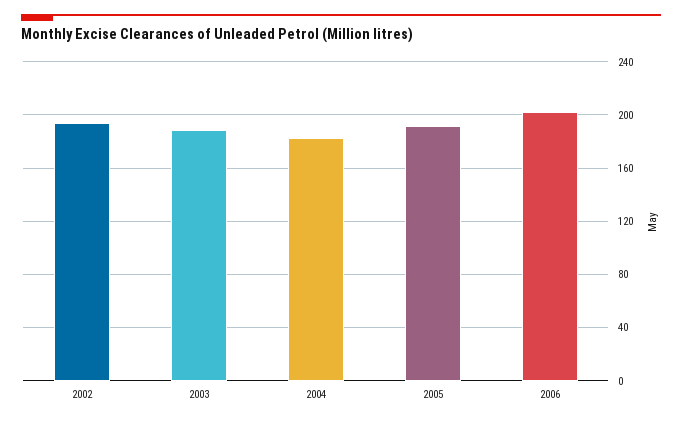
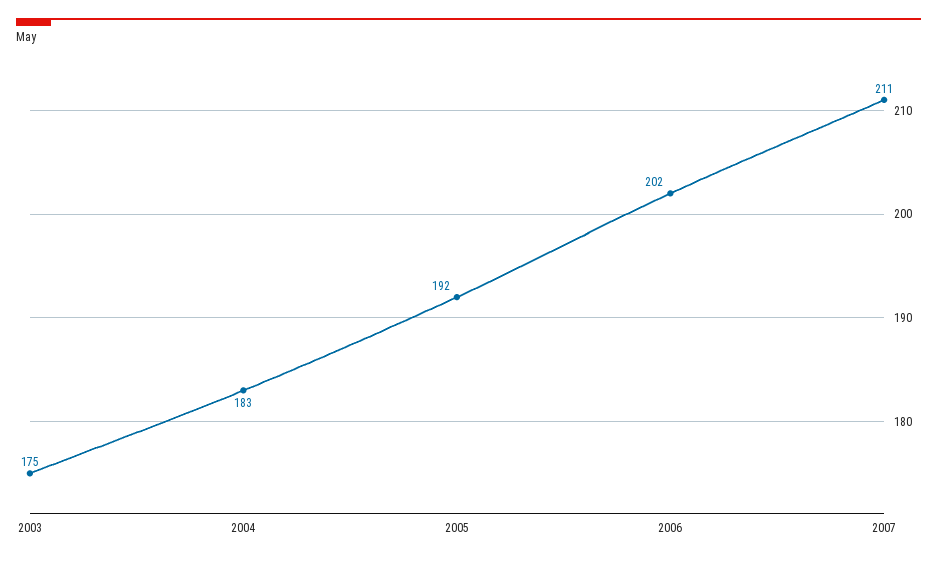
2002: 195 -> none
2003: 190 -> 175
2007: none -> 211

